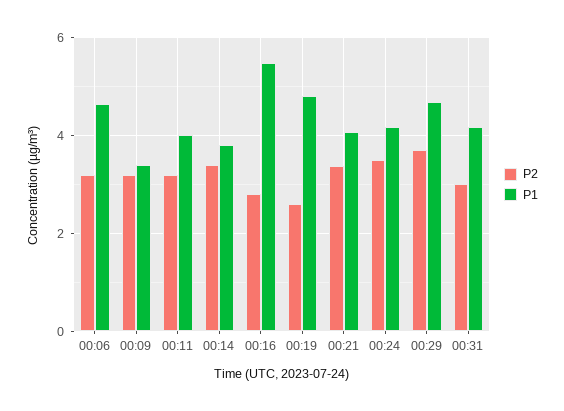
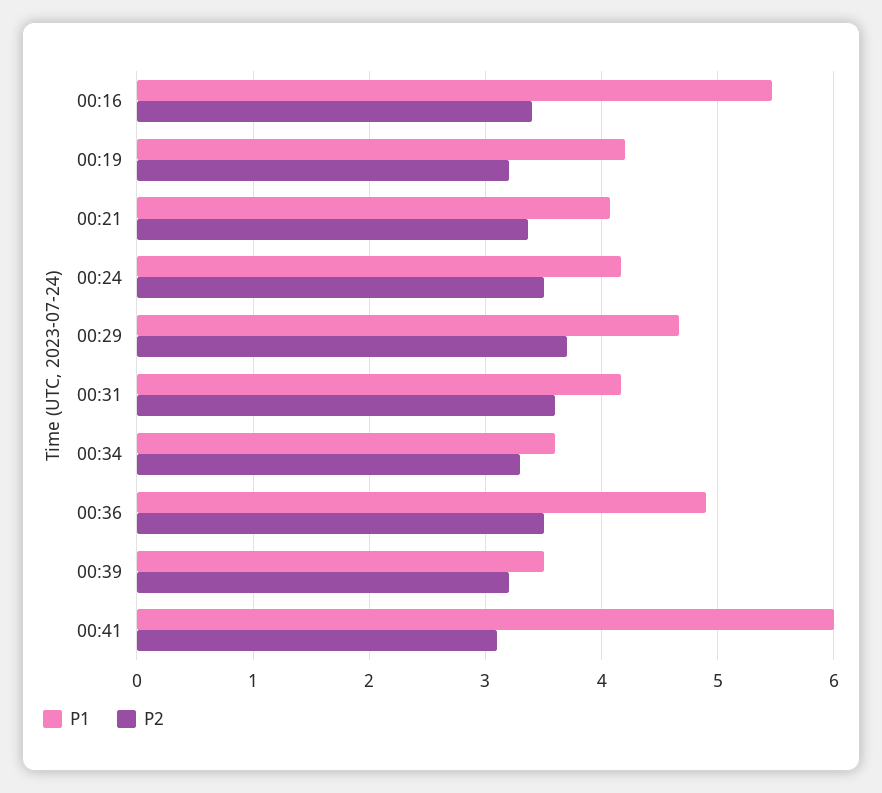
P2, 00:06: 3.2 -> none
P1, 00:06: 4.6 -> none
P2, 00:09: 3.2 -> none
P1, 00:09: 3.4 -> none
P2, 00:11: 3.2 -> none
P1, 00:11: 4 -> none
P2, 00:14: 3.4 -> none
P1, 00:14: 3.8 -> none
P2, 00:16: 2.8 -> 3.4
P2, 00:19: 2.6 -> 3.2
P1, 00:19: 4.8 -> 4.2
P2, 00:31: 3 -> 3.6
P1, 00:34: none -> 3.6
P2, 00:34: none -> 3.3
P1, 00:36: none -> 4.9
P2, 00:36: none -> 3.5
P1, 00:39: none -> 3.5
P2, 00:39: none -> 3.2
P1, 00:41: none -> 6
P2, 00:41: none -> 3.1

